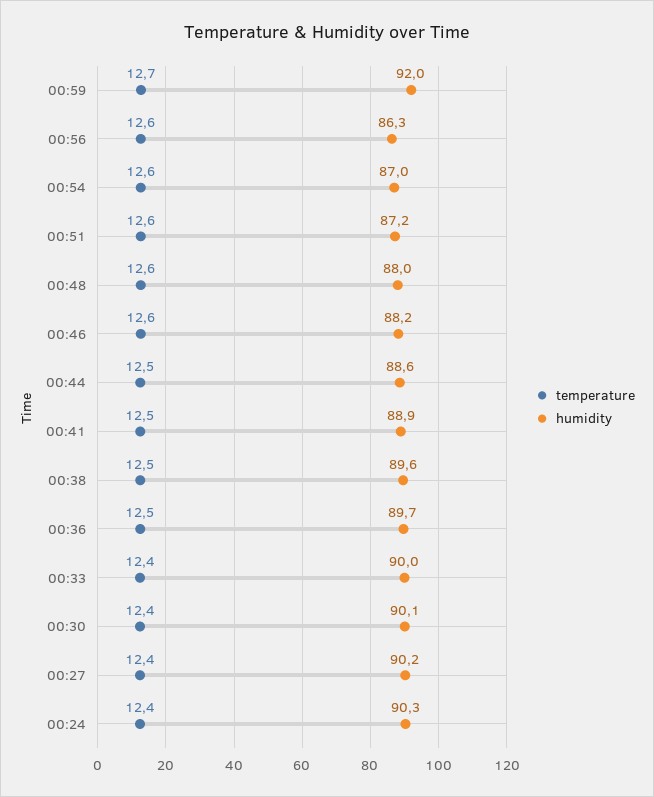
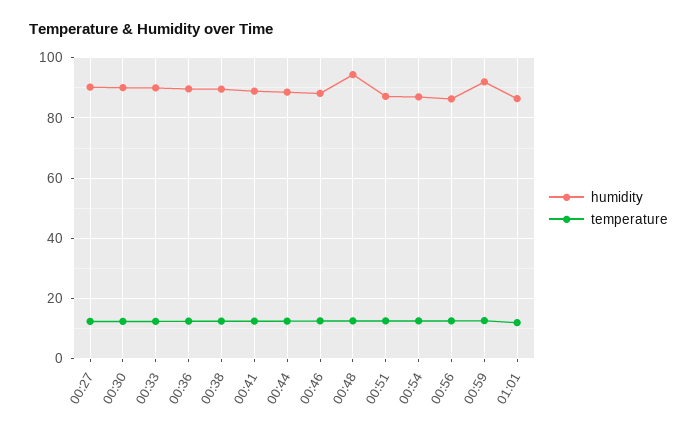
humidity, 00:48: 88 -> 94
temperature, 00:24: 12.4 -> none
humidity, 00:24: 90.3 -> none
humidity, 01:01: none -> 86
temperature, 01:01: none -> 12

